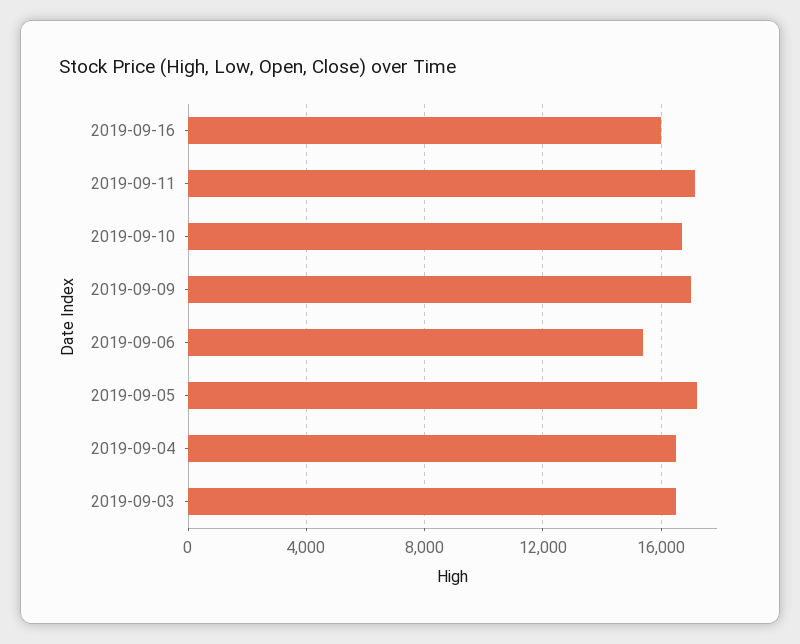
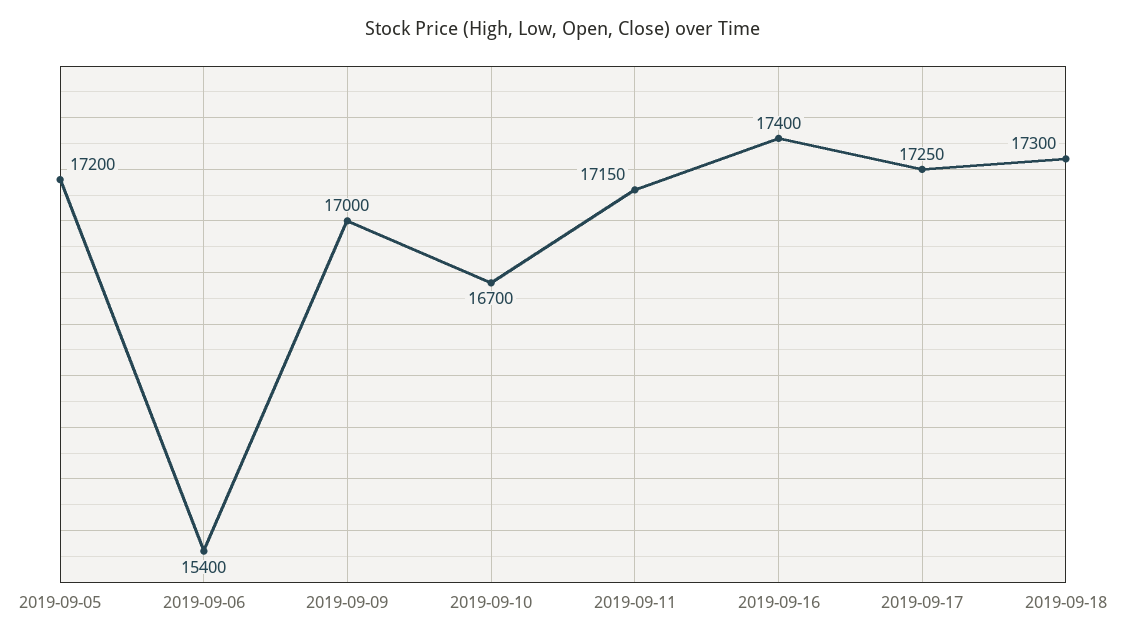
2019-09-16: 16000 -> 17400
2019-09-04: 16500 -> none
2019-09-03: 16500 -> none
2019-09-17: none -> 17250
2019-09-18: none -> 17300

